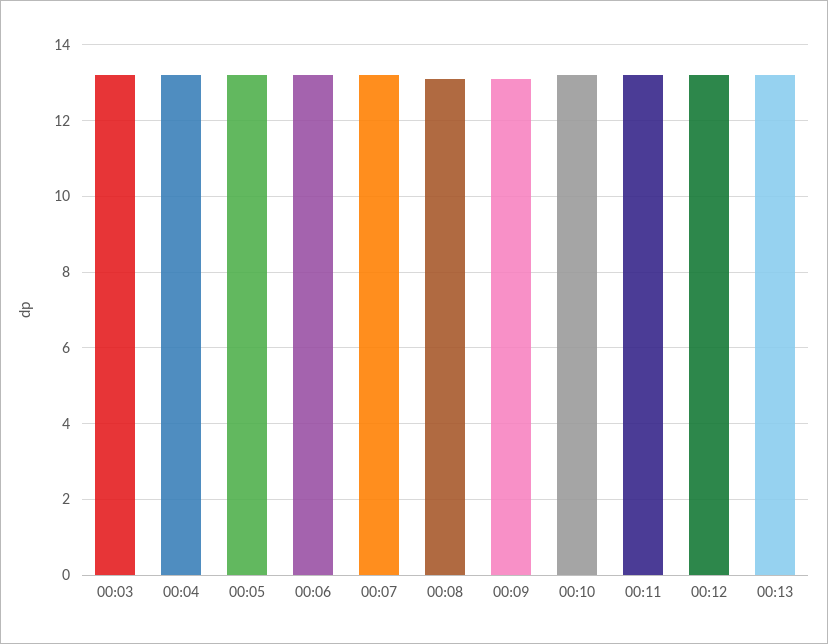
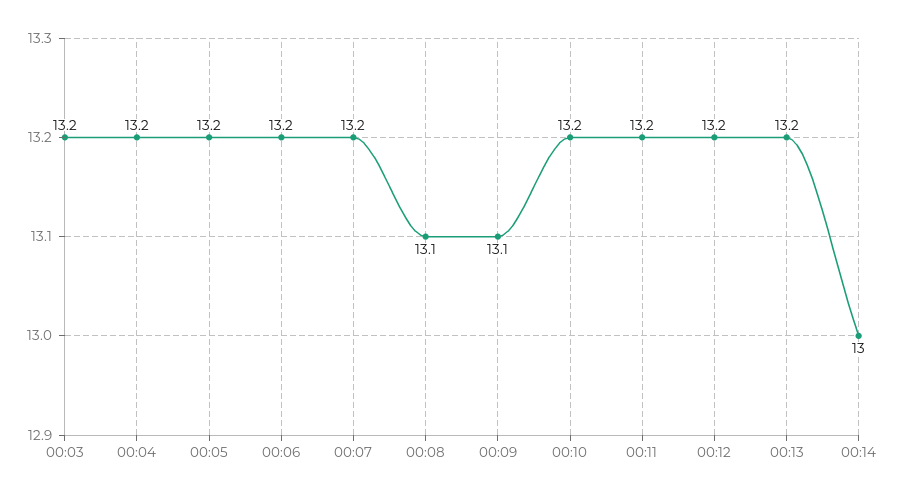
00:14: none -> 13

